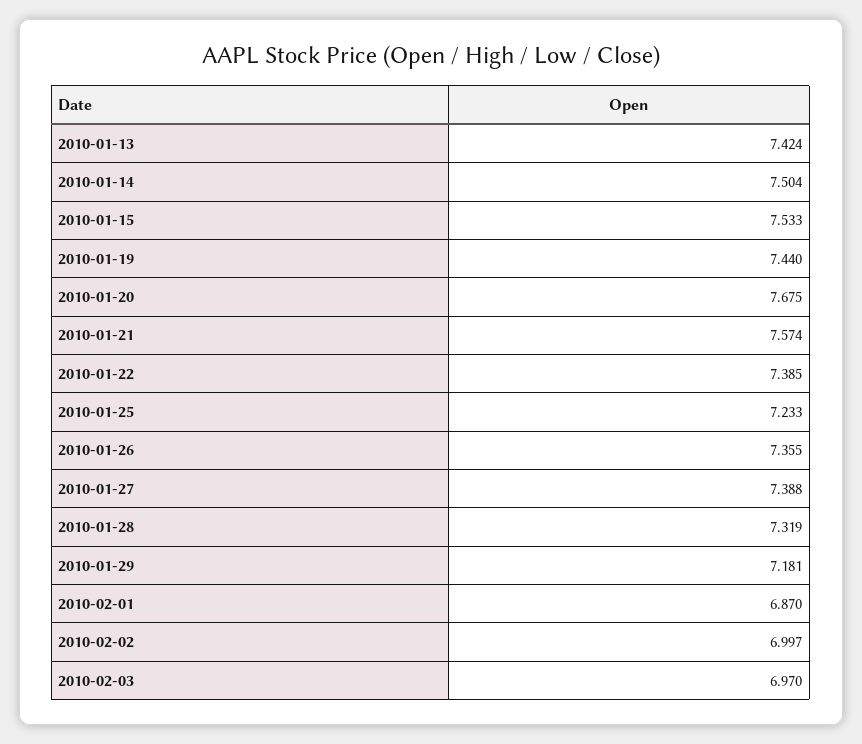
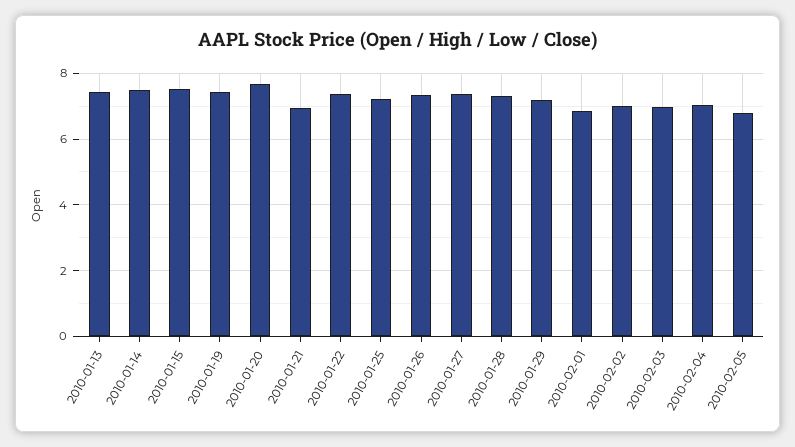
2010-01-21: 7.574 -> 7
2010-02-04: none -> 7
2010-02-05: none -> 6.8

